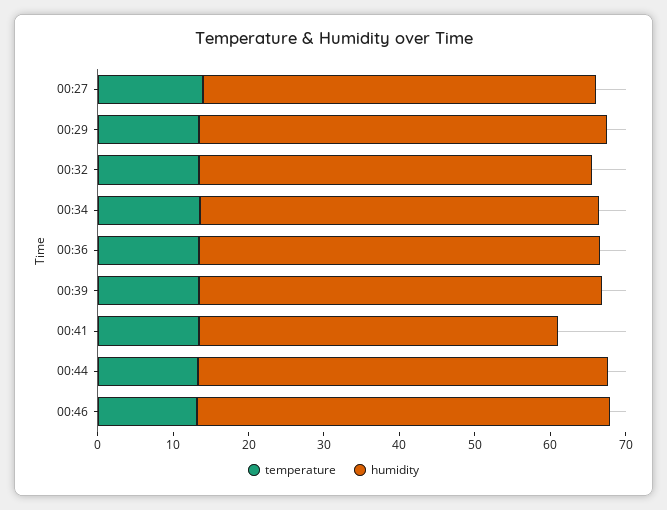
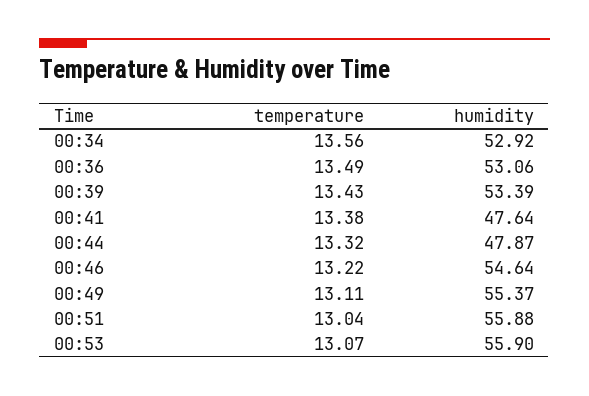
temperature, 00:27: 14 -> none
humidity, 00:27: 52 -> none
temperature, 00:29: 14 -> none
humidity, 00:29: 54 -> none
temperature, 00:32: 14 -> none
humidity, 00:32: 52 -> none
humidity, 00:44: 54 -> 47.87
temperature, 00:49: none -> 13.11
humidity, 00:49: none -> 55.37
temperature, 00:51: none -> 13.04
humidity, 00:51: none -> 55.88
temperature, 00:53: none -> 13.07
humidity, 00:53: none -> 55.9

